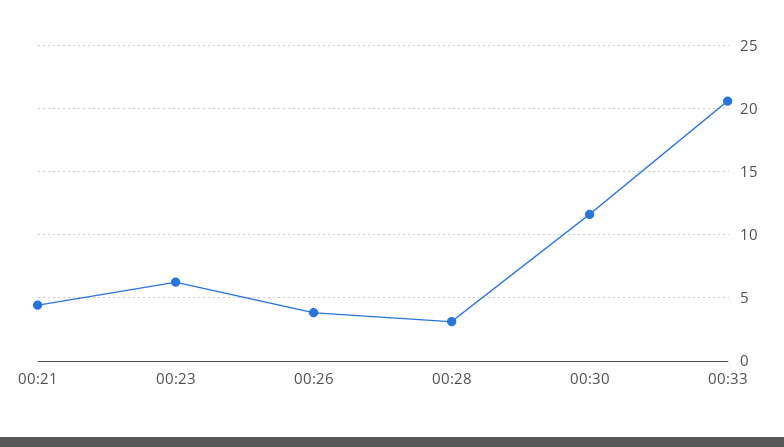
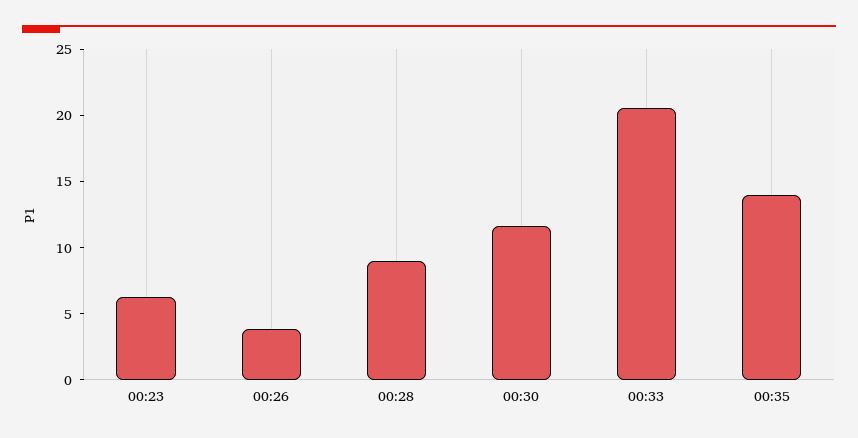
00:21: 4.5 -> none
00:28: 3 -> 9
00:35: none -> 14

